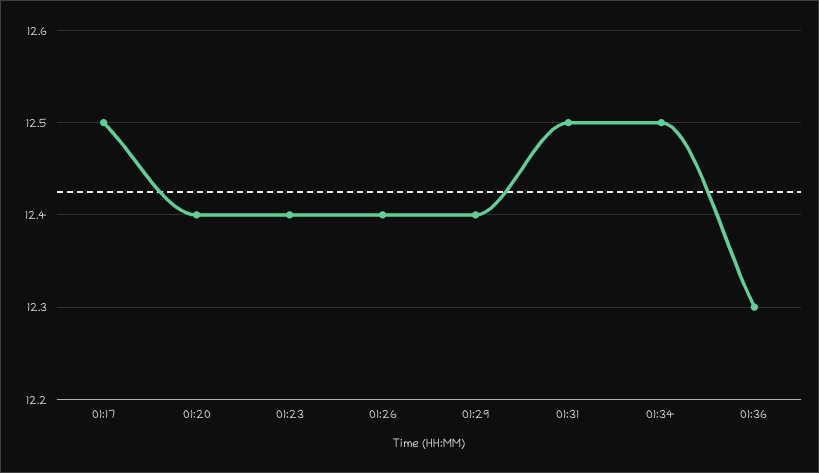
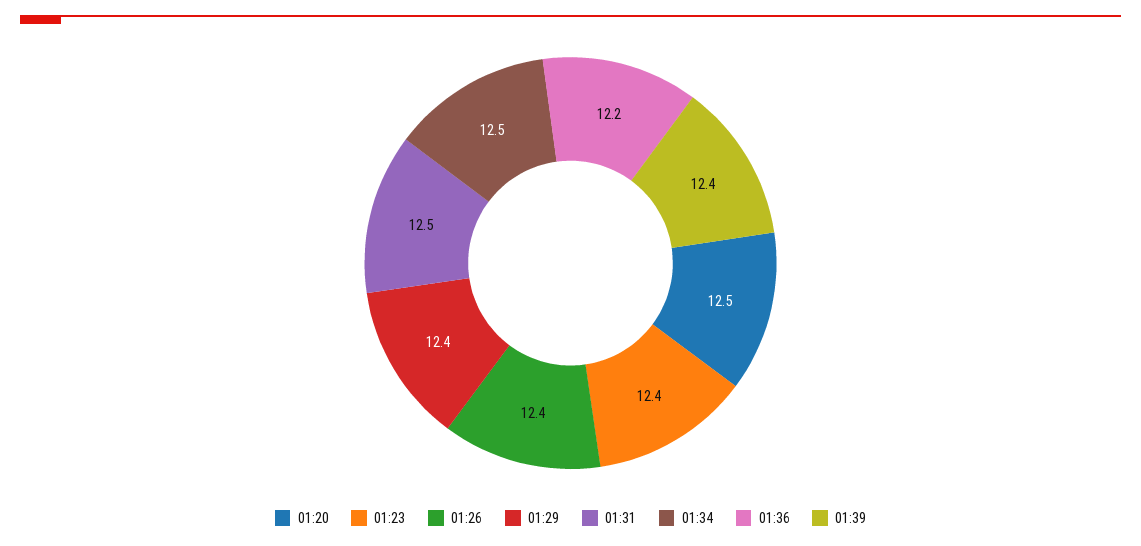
01:17: 12.5 -> none
01:20: 12.4 -> 12.5
01:36: 12.3 -> 12.2
01:39: none -> 12.4

